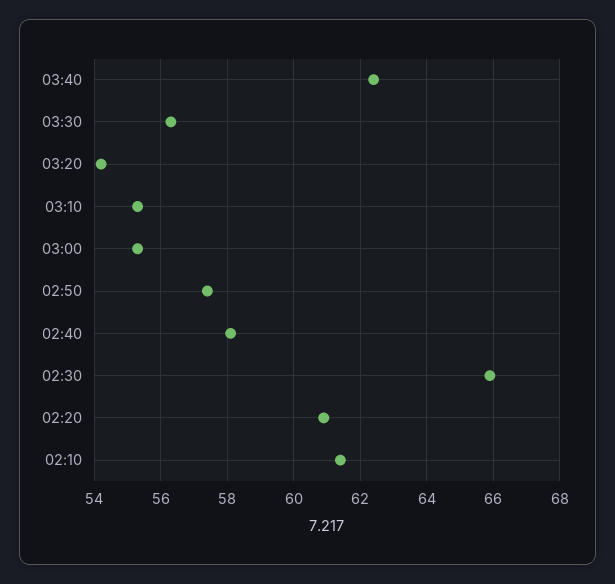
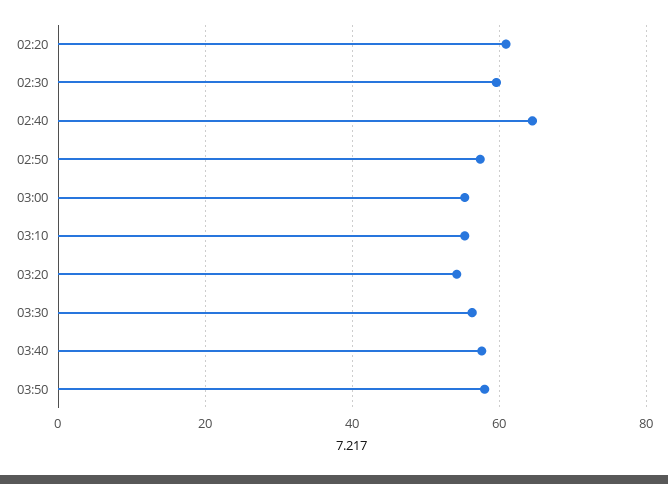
03:40: 62.5 -> 58
02:40: 58 -> 64
02:30: 66 -> 60
02:10: 61.5 -> none
03:50: none -> 58

